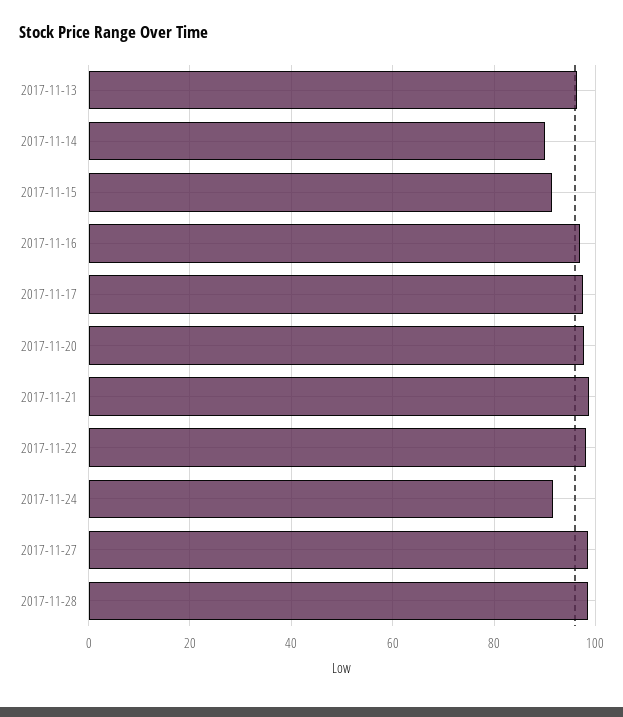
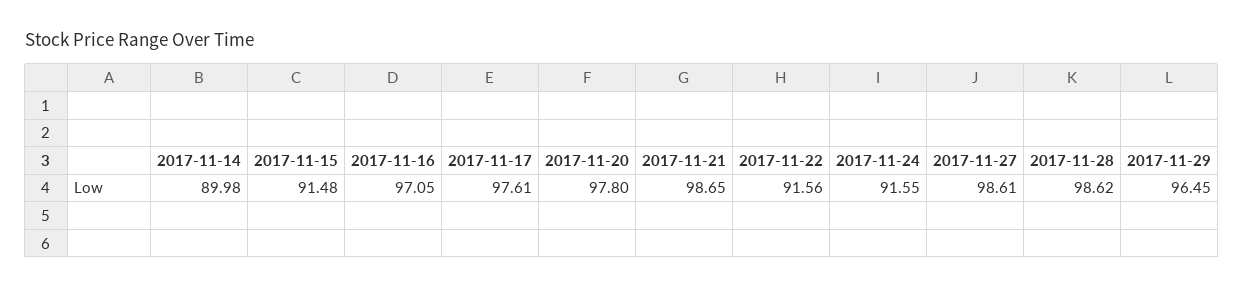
2017-11-13: 96 -> none
2017-11-22: 98 -> 91.56
2017-11-29: none -> 96.45

